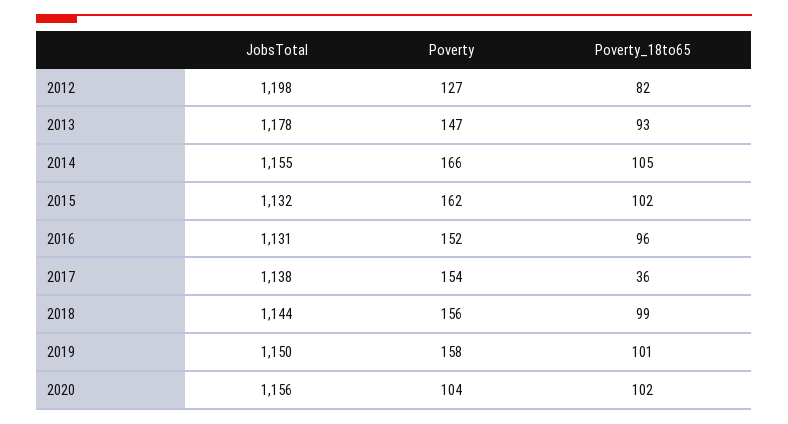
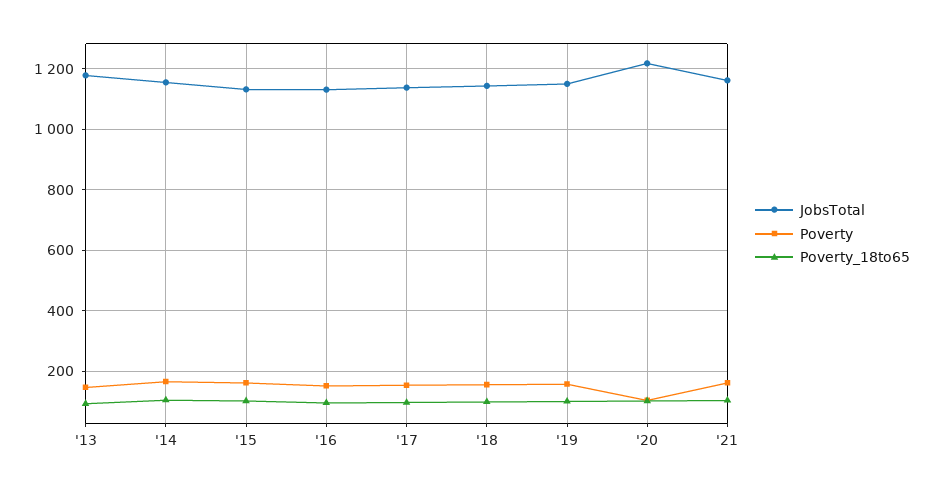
JobsTotal, 2012: 1198 -> none
Poverty, 2012: 127 -> none
Poverty_18to65, 2012: 82 -> none
Poverty_18to65, 2017: 36 -> 100
JobsTotal, 2020: 1156 -> 1220
JobsTotal, '21: none -> 1160
Poverty, '21: none -> 160
Poverty_18to65, '21: none -> 100

